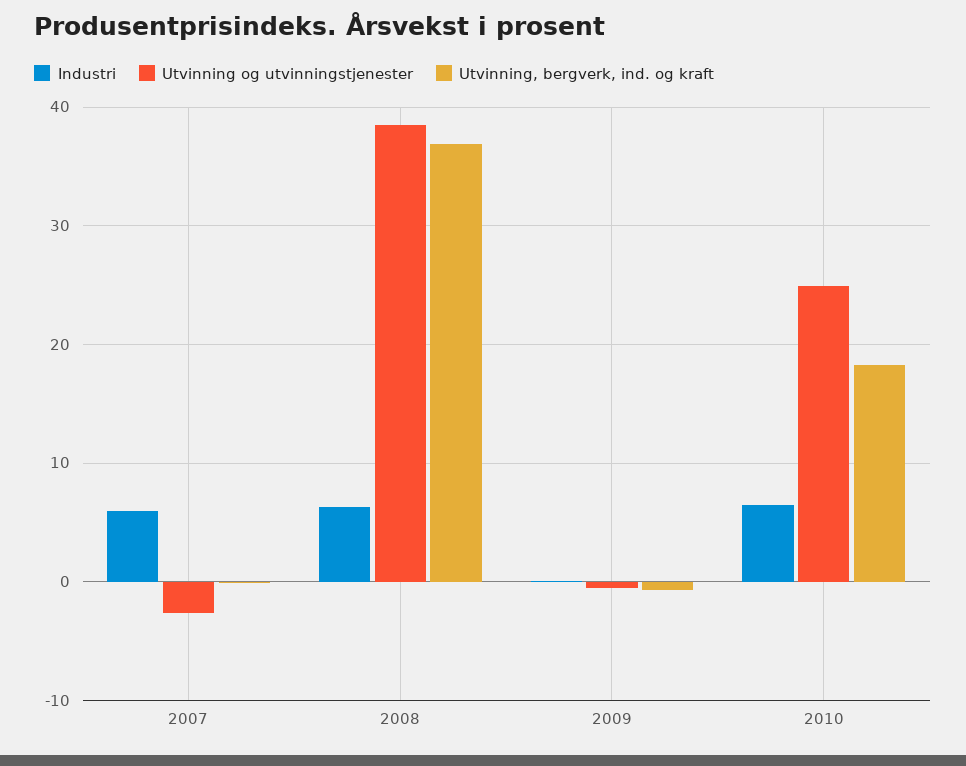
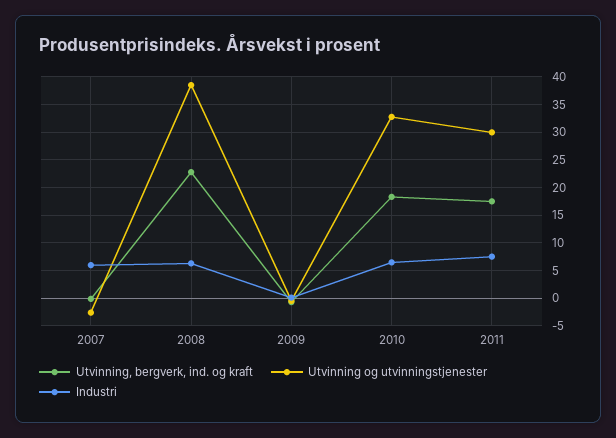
Utvinning, bergverk, ind. og kraft, 2008: 37 -> 22.5
Utvinning og utvinningstjenester, 2010: 25 -> 32.5
Utvinning, bergverk, ind. og kraft, 2011: none -> 17.5
Utvinning og utvinningstjenester, 2011: none -> 30
Industri, 2011: none -> 7.5

